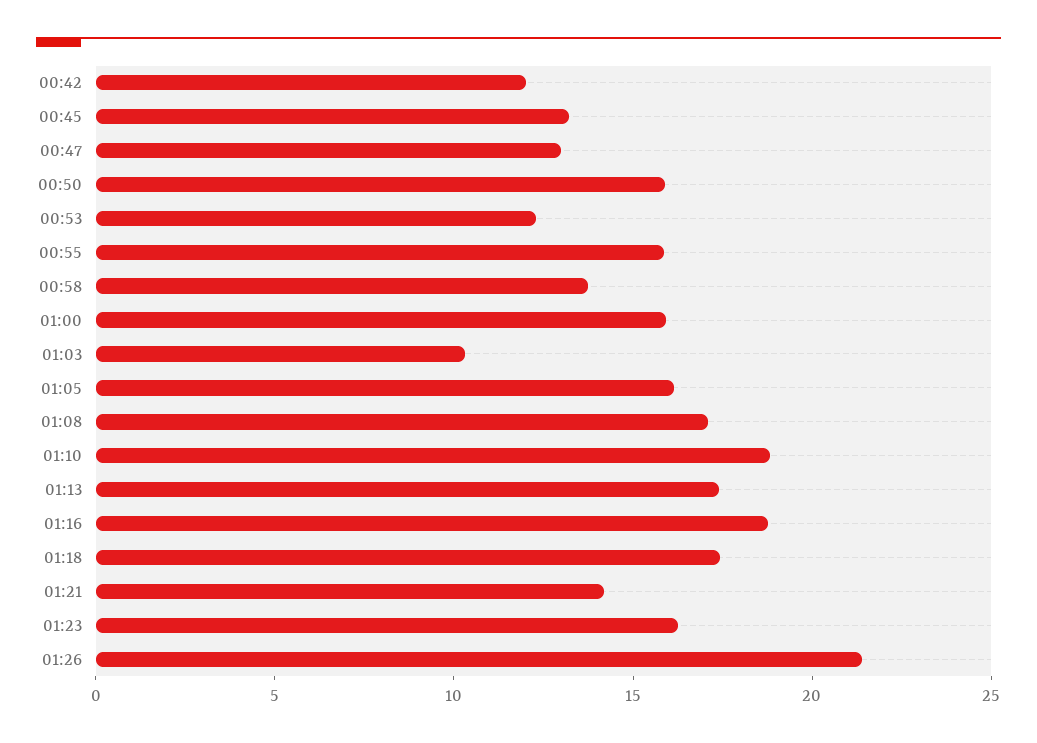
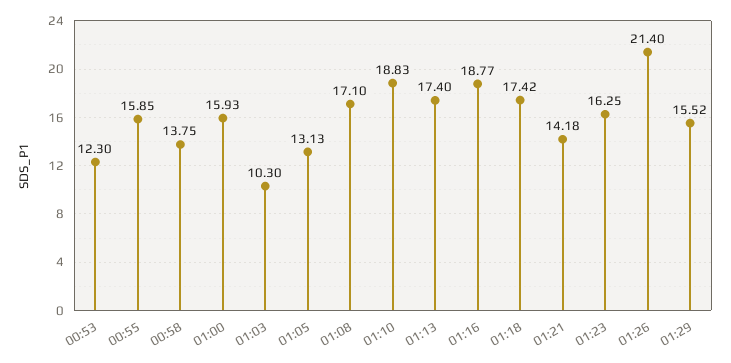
00:42: 12 -> none
00:45: 13 -> none
00:47: 13 -> none
00:50: 16 -> none
01:05: 16 -> 13.13
01:29: none -> 15.52

